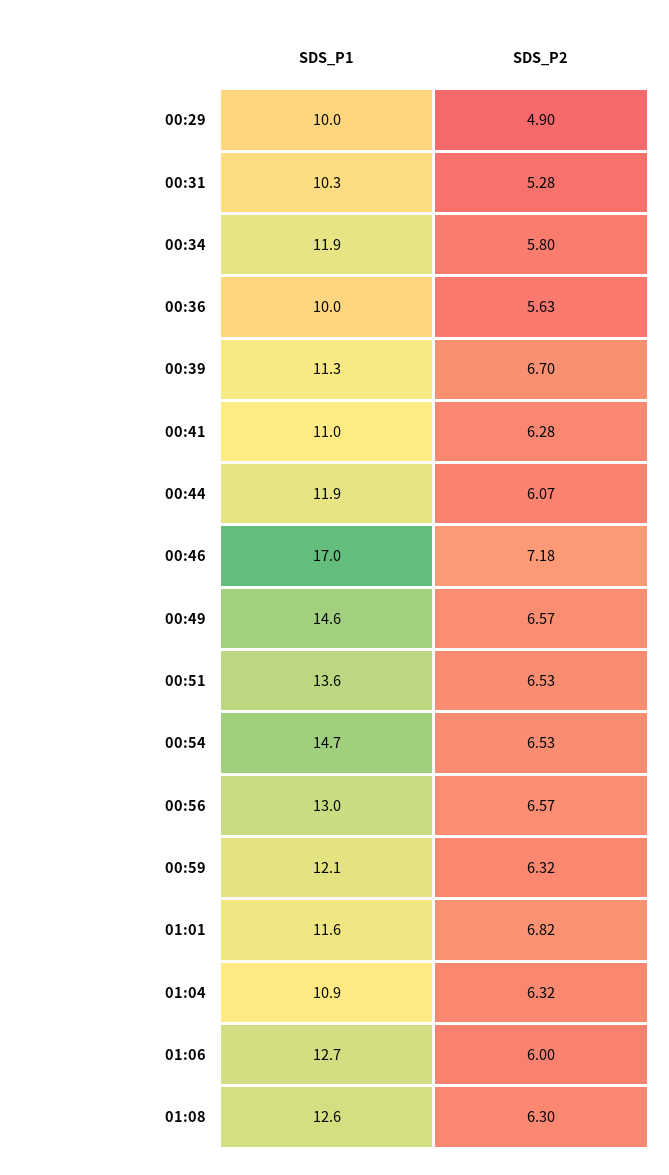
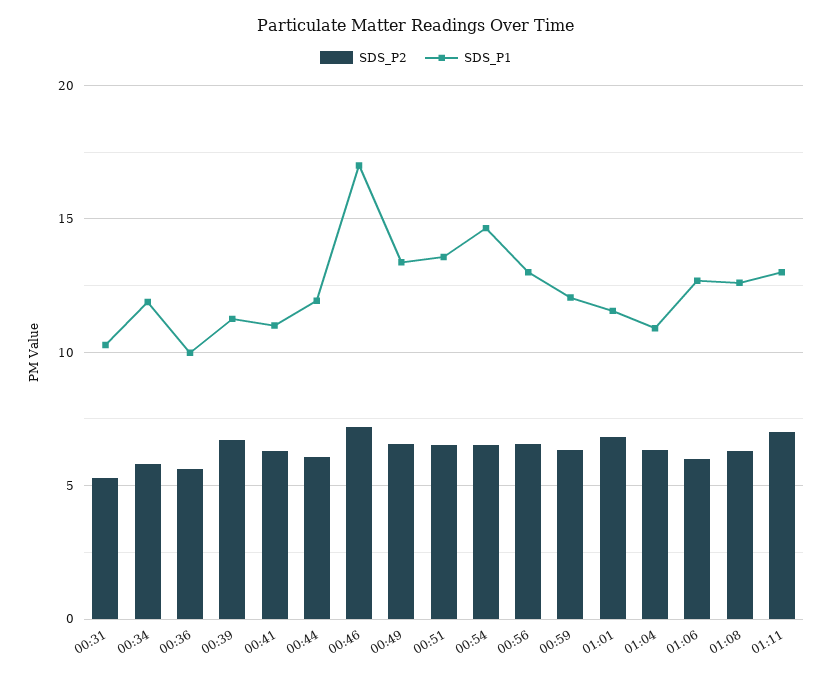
SDS_P1, 00:29: 10 -> none
SDS_P2, 00:29: 4.9 -> none
SDS_P1, 00:49: 14.6 -> 13.5
SDS_P2, 01:11: none -> 7
SDS_P1, 01:11: none -> 13

